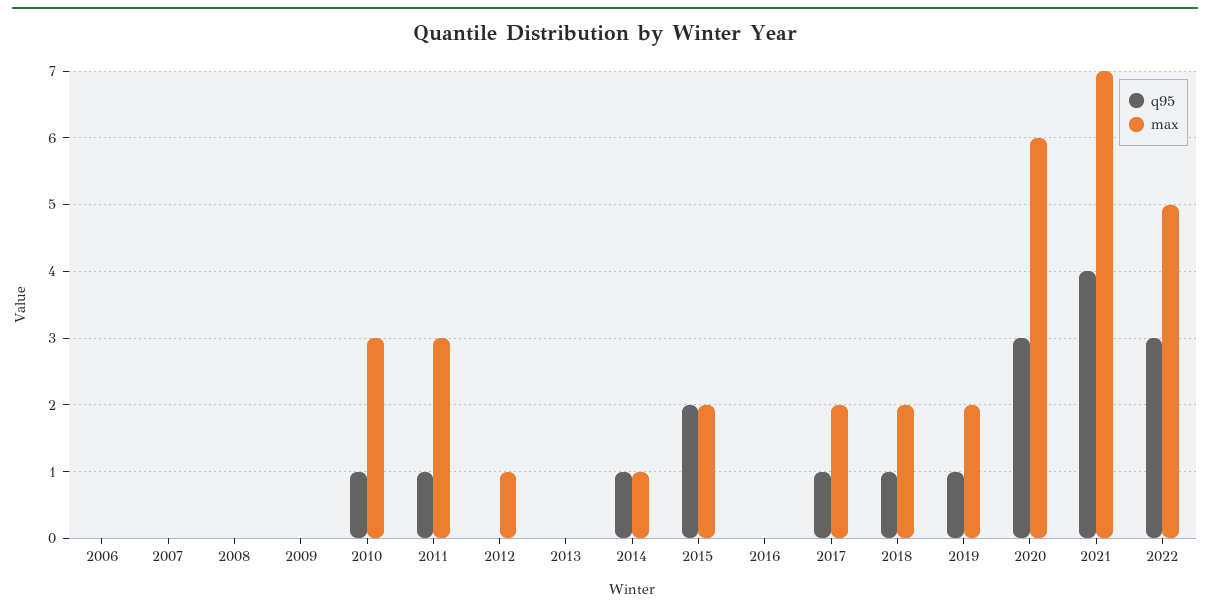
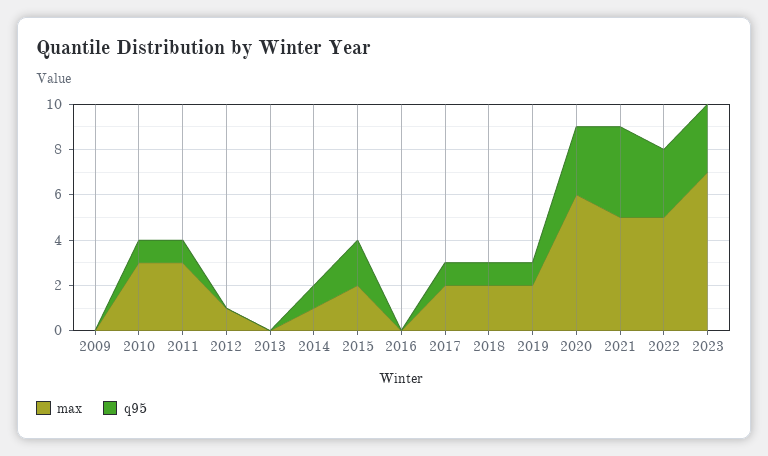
q95, 2006: 0 -> none
max, 2006: 0 -> none
q95, 2007: 0 -> none
max, 2007: 0 -> none
q95, 2008: 0 -> none
max, 2008: 0 -> none
max, 2021: 7 -> 5
max, 2023: none -> 7
q95, 2023: none -> 3

